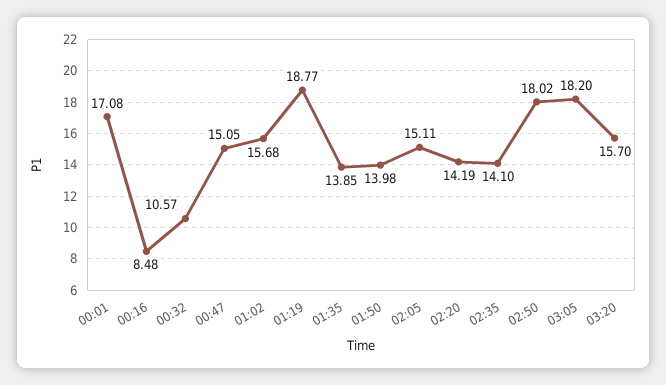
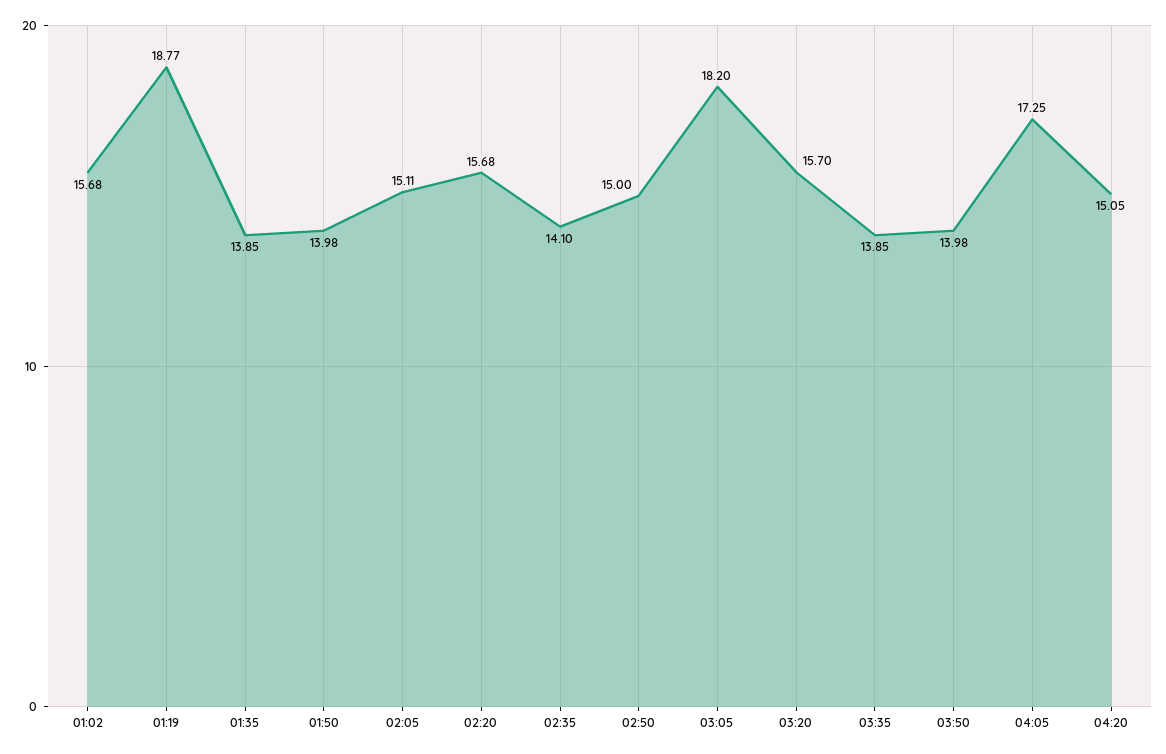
00:01: 17.08 -> none
00:16: 8.48 -> none
00:32: 10.57 -> none
00:47: 15.05 -> none
02:20: 14.19 -> 15.68
02:50: 18.02 -> 15
03:35: none -> 13.85
03:50: none -> 13.98
04:05: none -> 17.25
04:20: none -> 15.05

